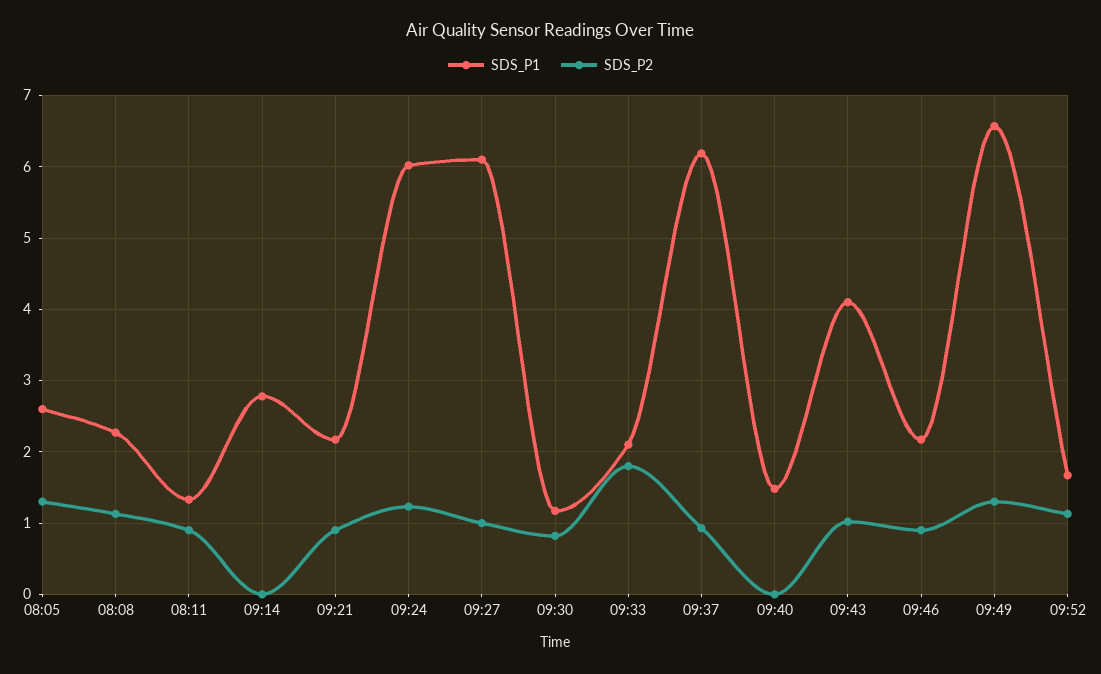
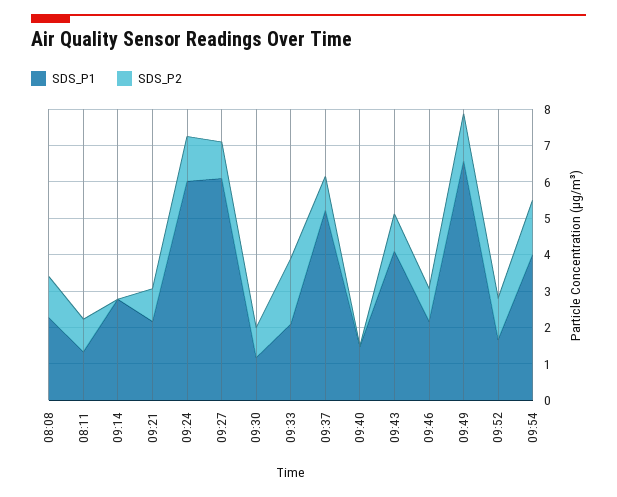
SDS_P1, 08:05: 2.6 -> none
SDS_P2, 08:05: 1.3 -> none
SDS_P1, 09:37: 6.2 -> 5.25
SDS_P1, 09:54: none -> 4
SDS_P2, 09:54: none -> 1.5

